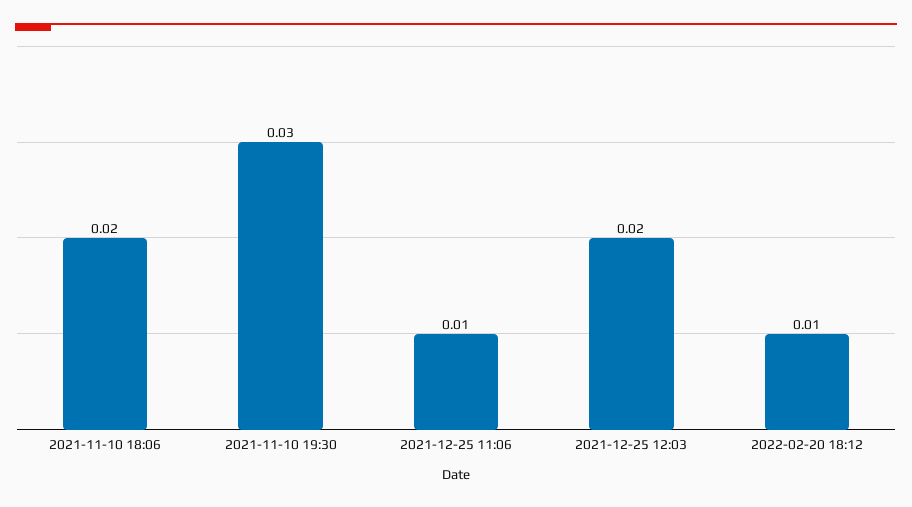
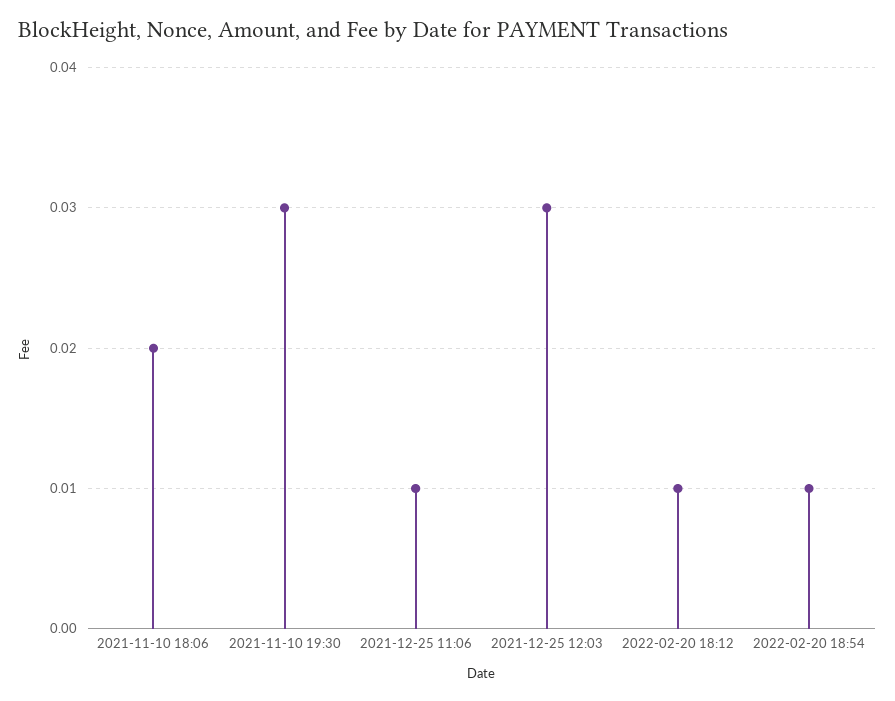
2021-12-25 12:03: 0.02 -> 0.03
2022-02-20 18:54: none -> 0.01

